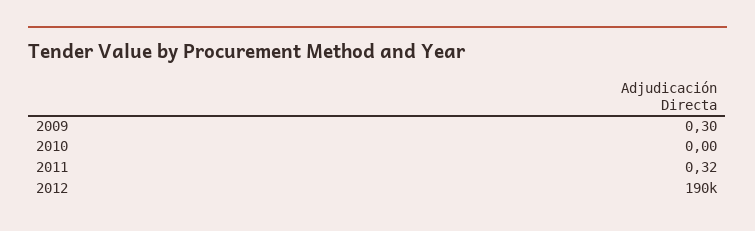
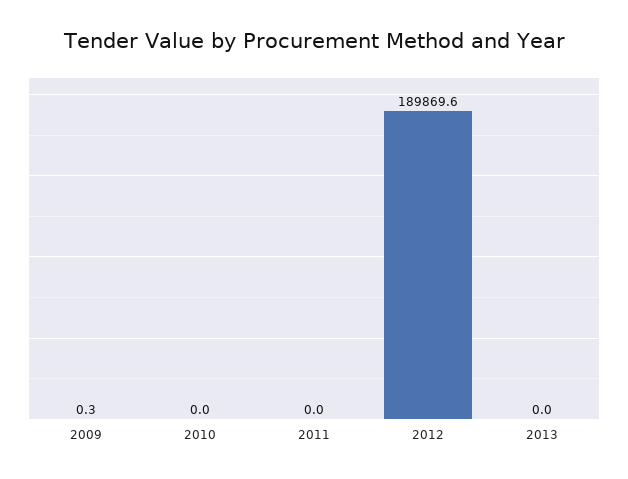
2011: 0.32 -> 0
2013: none -> 0

